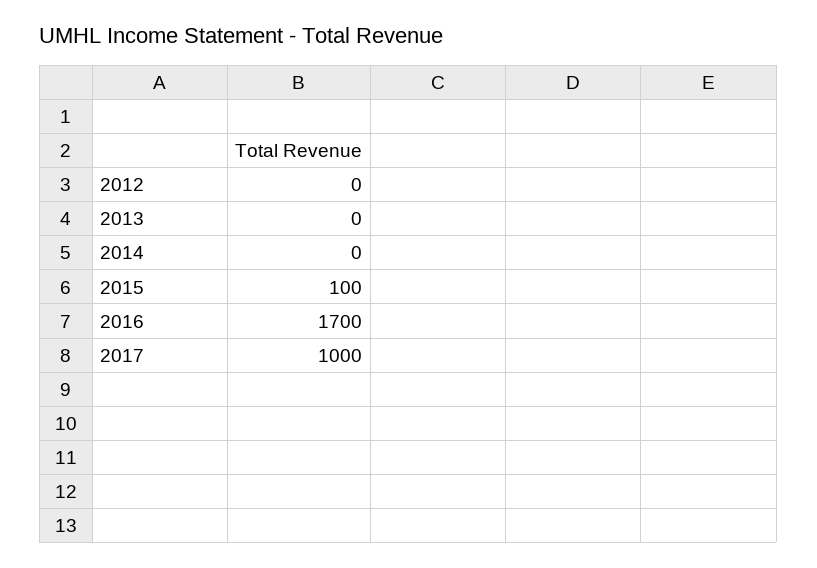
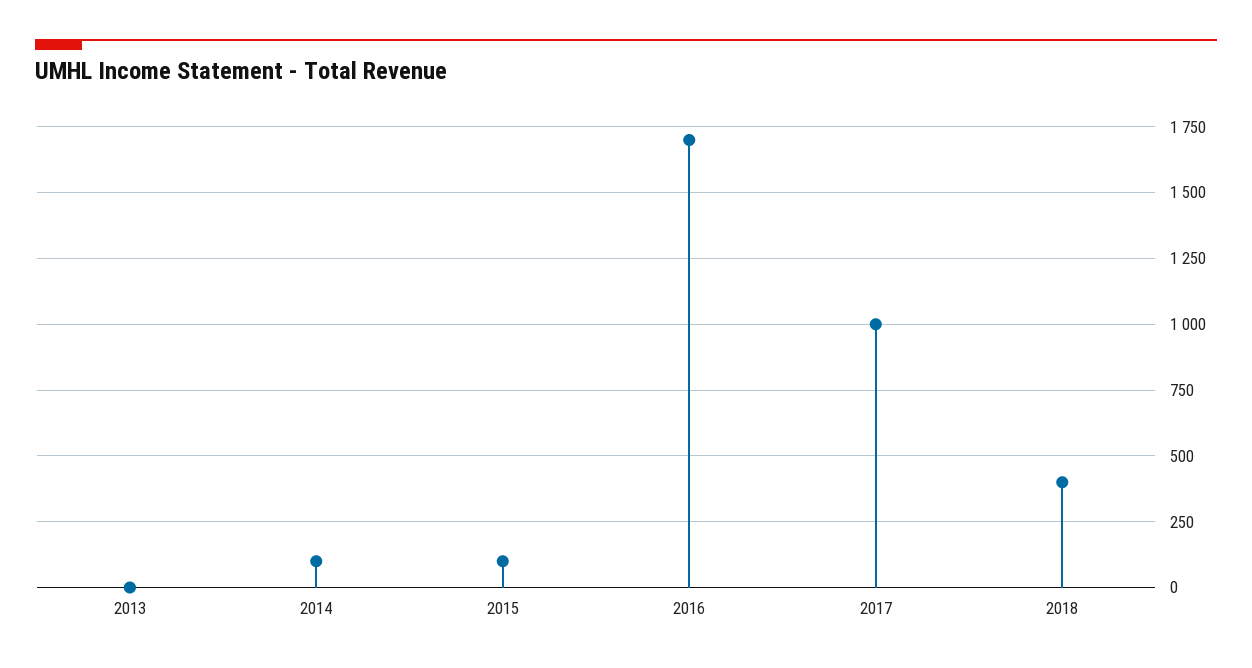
2012: 0 -> none
2014: 0 -> 100
2018: none -> 400

